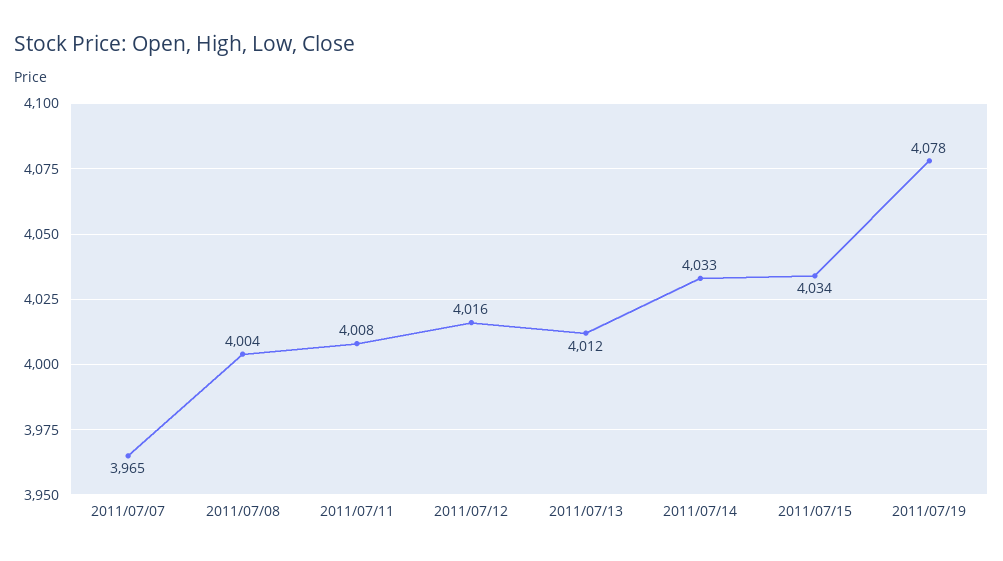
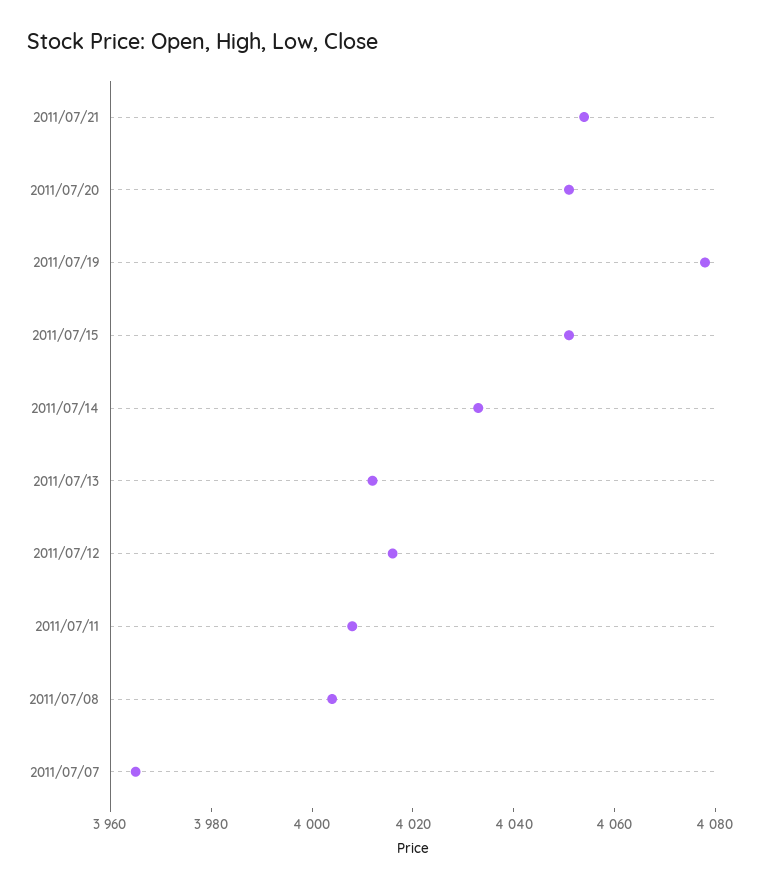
2011/07/15: 4034 -> 4050
2011/07/21: none -> 4055
2011/07/20: none -> 4050

